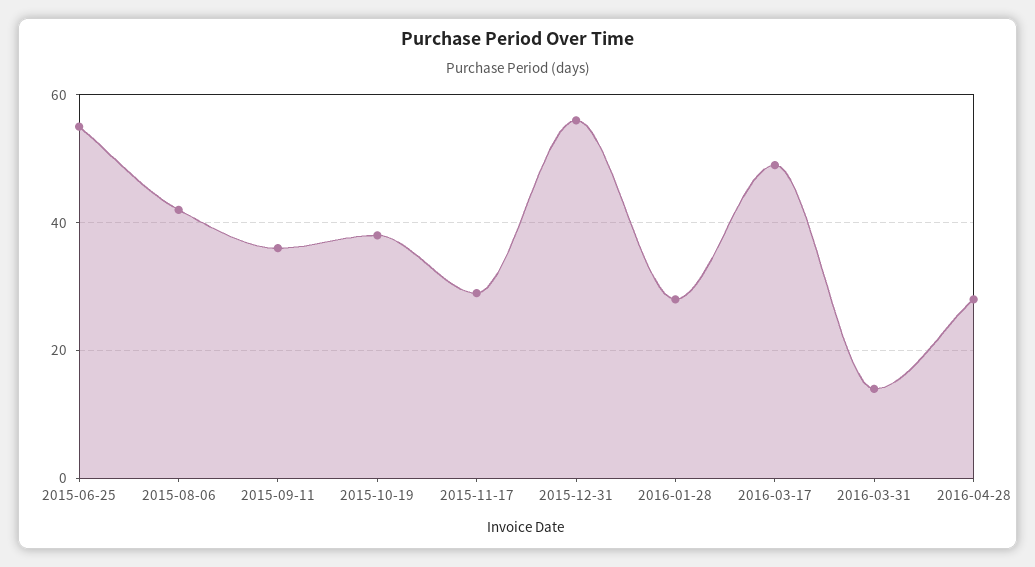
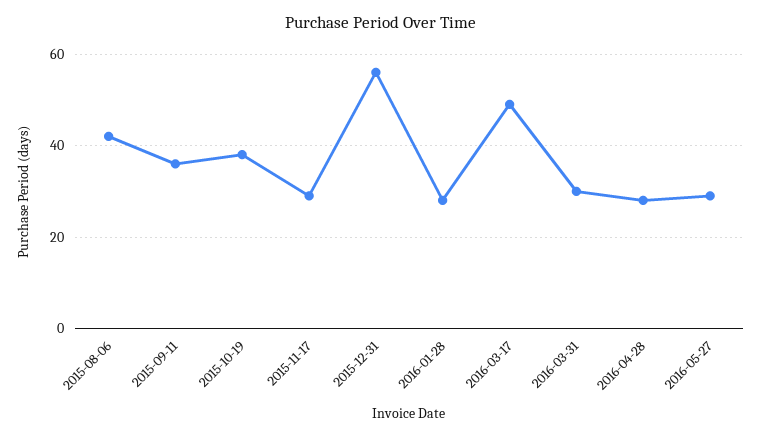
2015-06-25: 55 -> none
2016-03-31: 15 -> 30
2016-05-27: none -> 30

